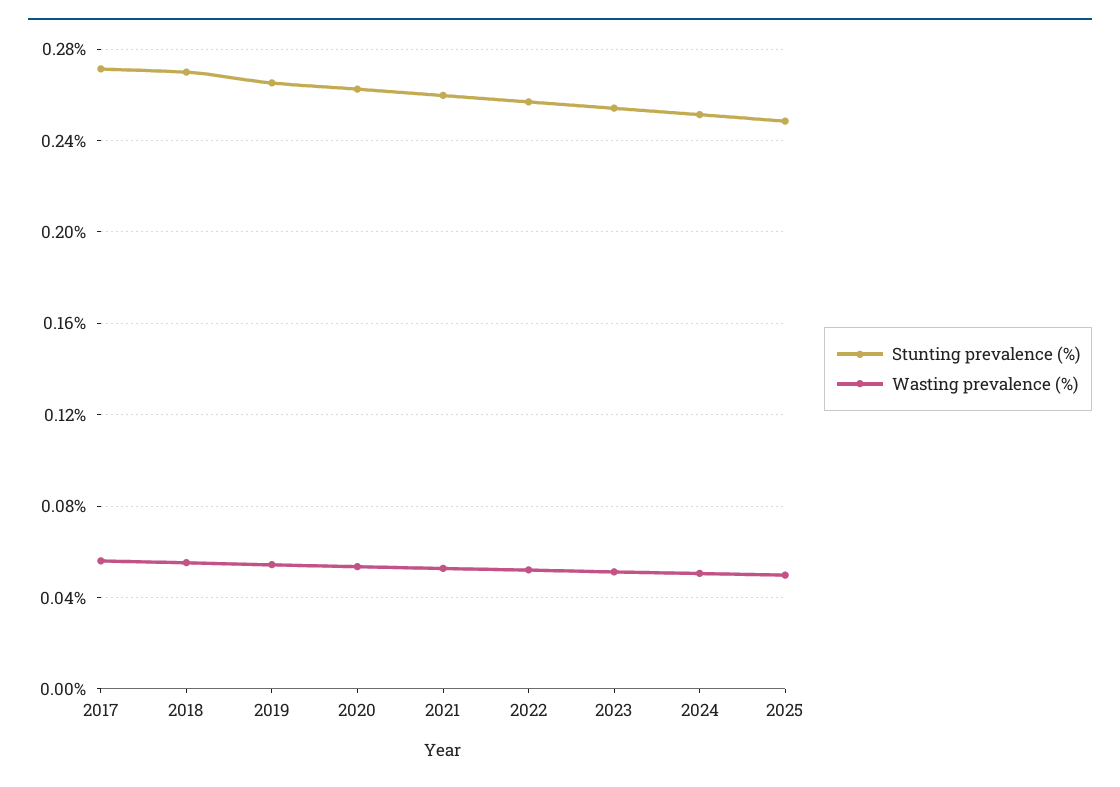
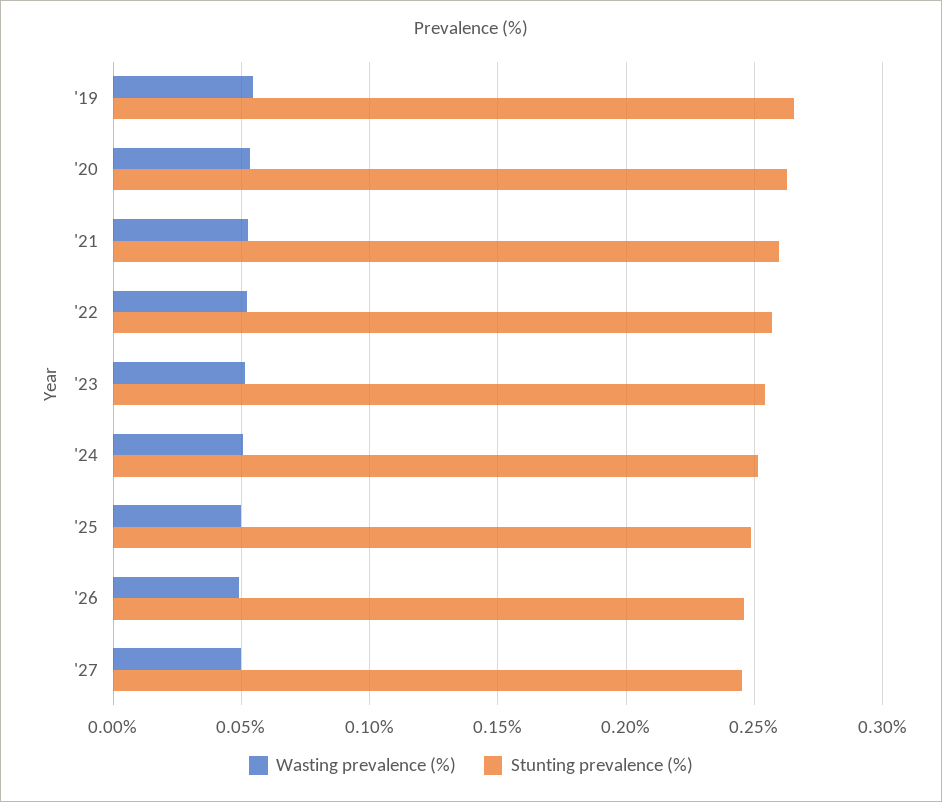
Stunting prevalence (%), 2017: 0.27 -> none
Wasting prevalence (%), 2017: 0.055 -> none
Stunting prevalence (%), 2018: 0.27 -> none
Wasting prevalence (%), 2018: 0.055 -> none
Wasting prevalence (%), '26: none -> 0.05
Stunting prevalence (%), '26: none -> 0.245
Wasting prevalence (%), '27: none -> 0.05
Stunting prevalence (%), '27: none -> 0.245

